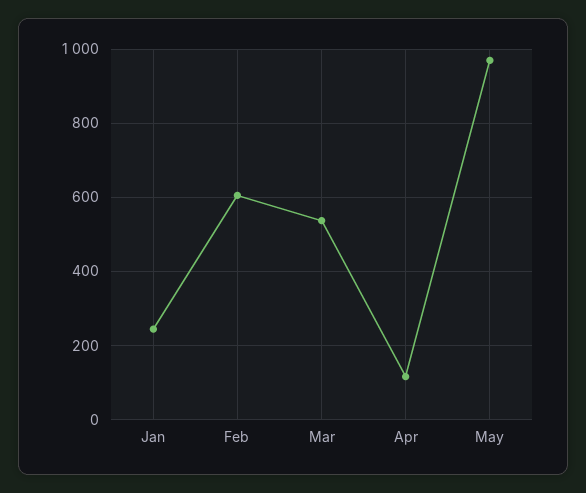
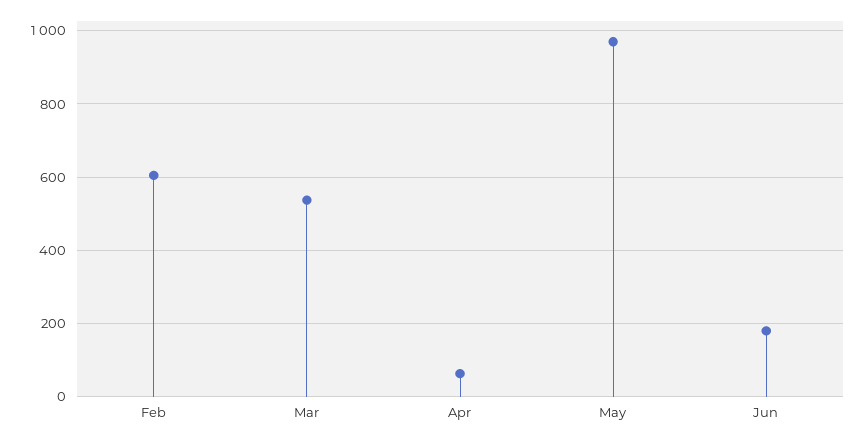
Jan: 240 -> none
Apr: 120 -> 60
Jun: none -> 180

